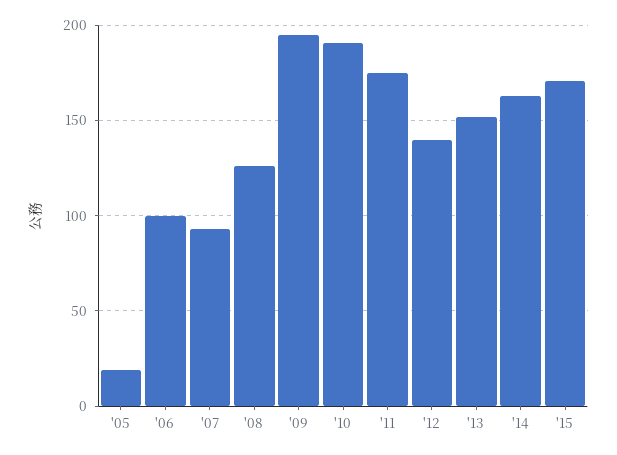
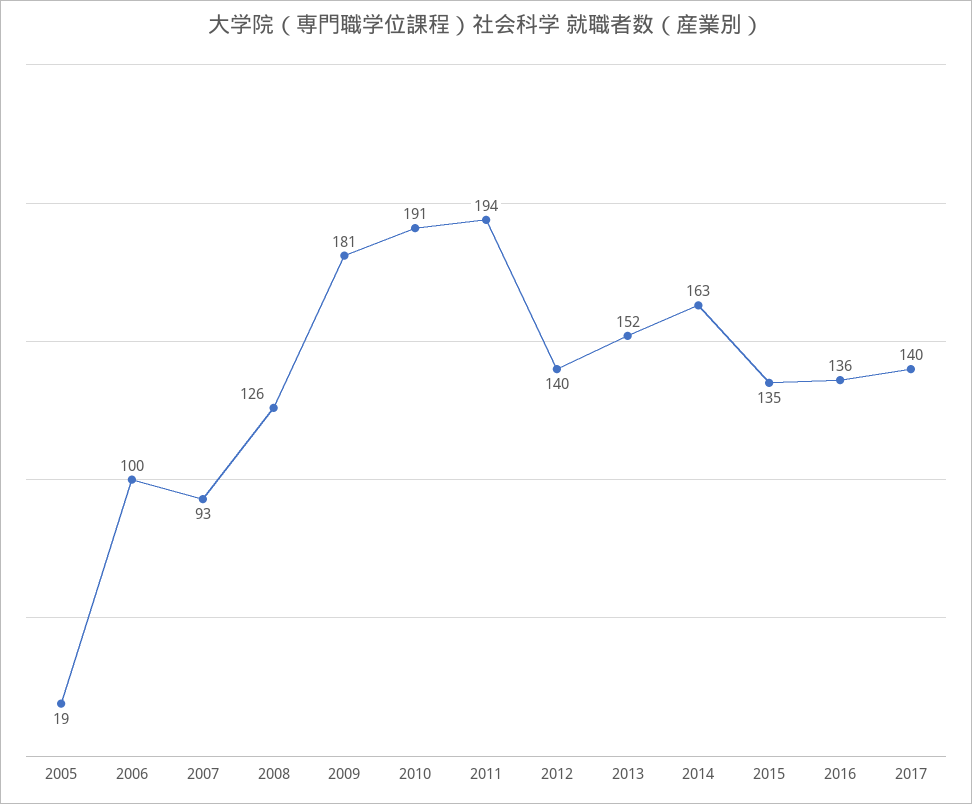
'09: 195 -> 181
'11: 175 -> 194
'15: 170 -> 135
2016: none -> 136
2017: none -> 140

